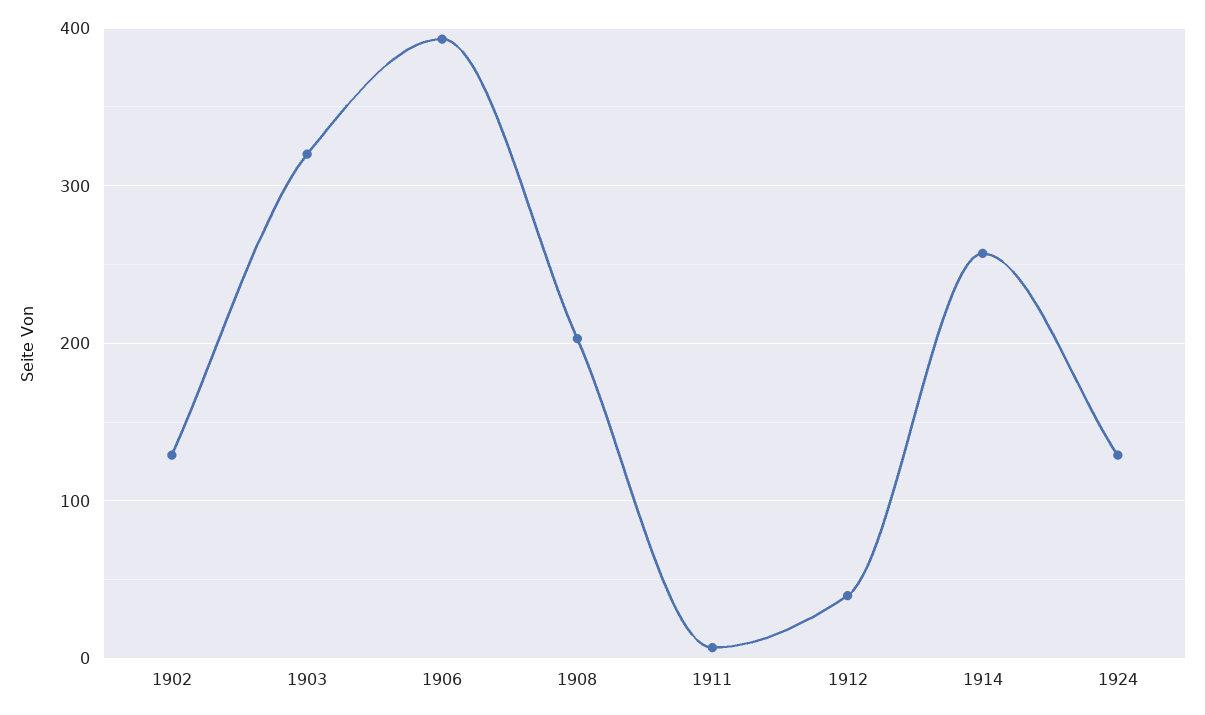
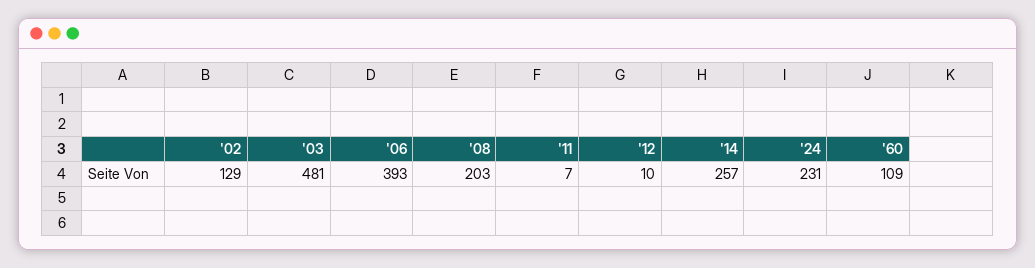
1903: 320 -> 481
1912: 40 -> 10
1924: 130 -> 231
'60: none -> 109

